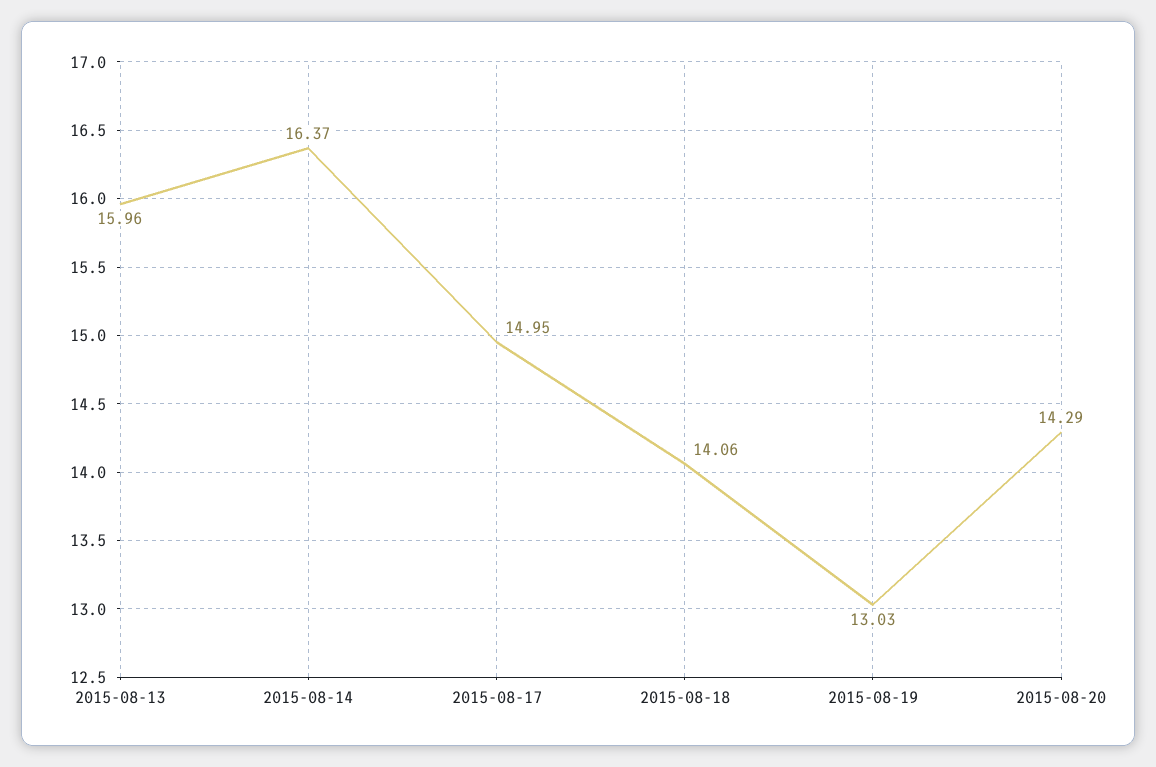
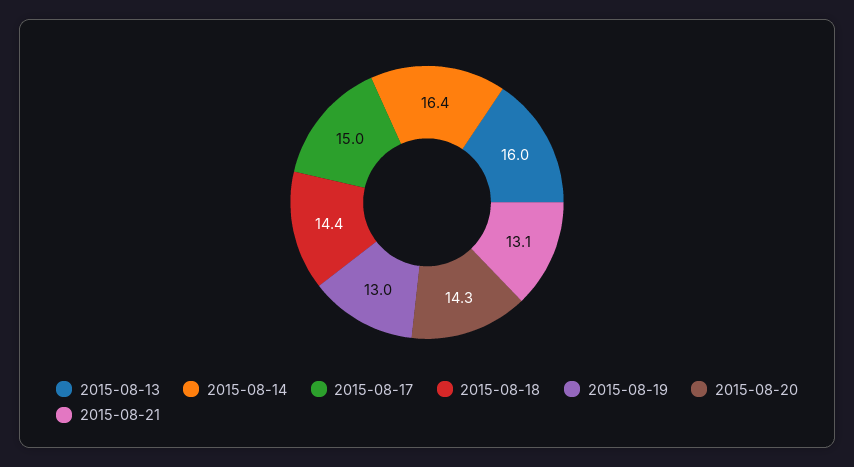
2015-08-18: 14.06 -> 14.4
2015-08-21: none -> 13.1

